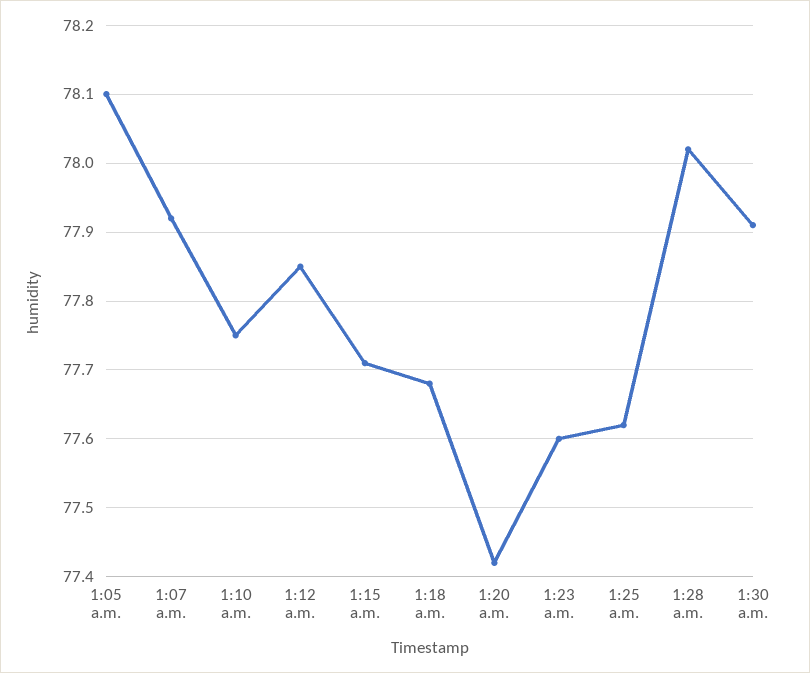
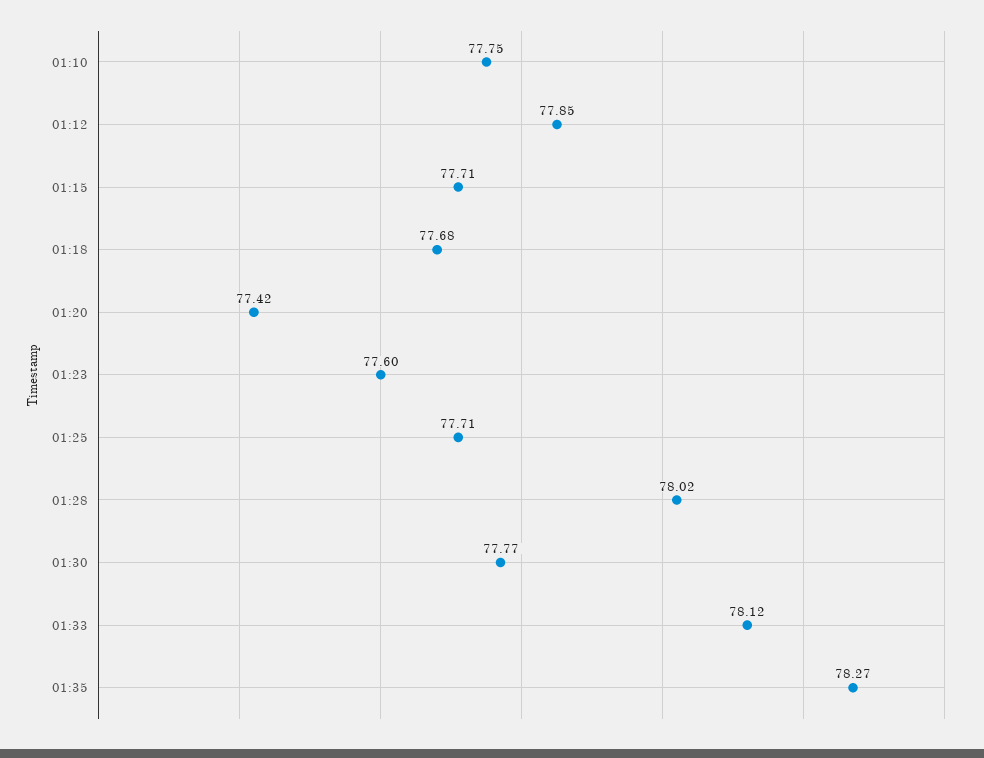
1:05 a.m.: 78.1 -> none
1:07 a.m.: 77.92 -> none
1:25 a.m.: 77.62 -> 77.71
1:30 a.m.: 77.91 -> 77.77
01:33: none -> 78.12
01:35: none -> 78.27

